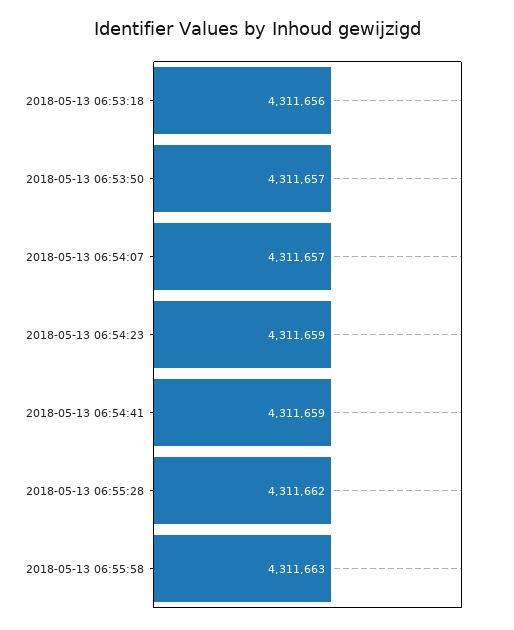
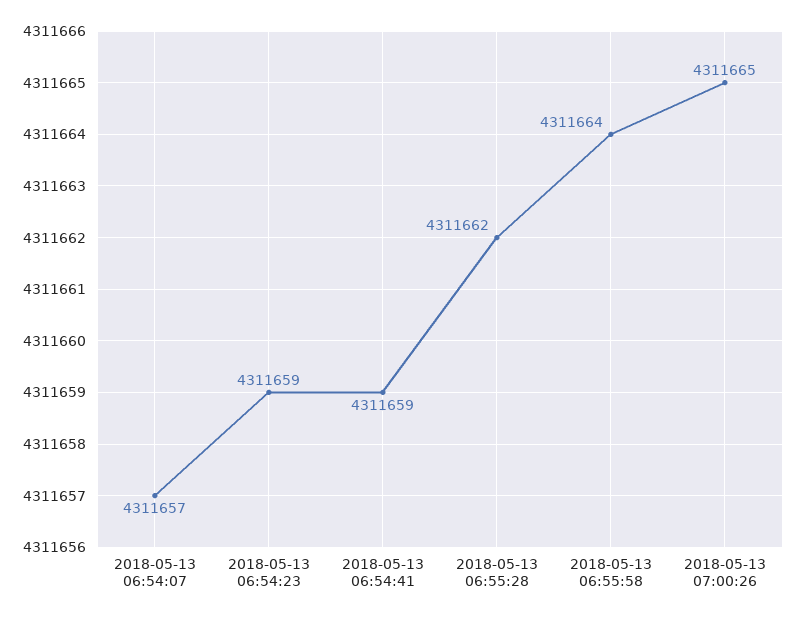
2018-05-13 06:53:18: 4311656 -> none
2018-05-13 06:53:50: 4311657 -> none
2018-05-13 06:55:58: 4311663 -> 4311664
2018-05-13 07:00:26: none -> 4311665

